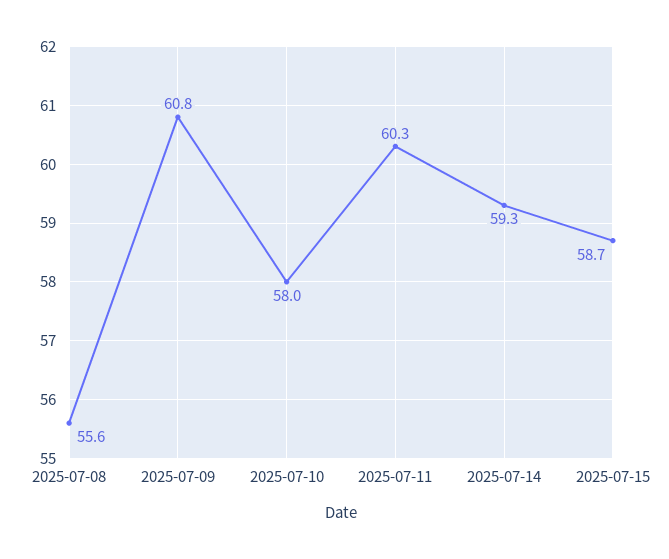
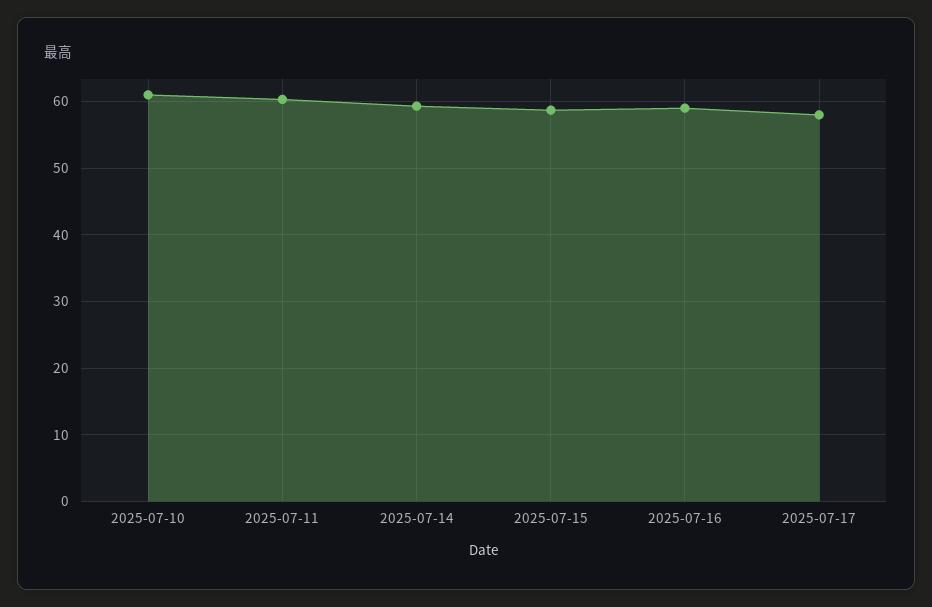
2025-07-08: 55.6 -> none
2025-07-09: 60.8 -> none
2025-07-10: 58 -> 61
2025-07-16: none -> 59
2025-07-17: none -> 58

